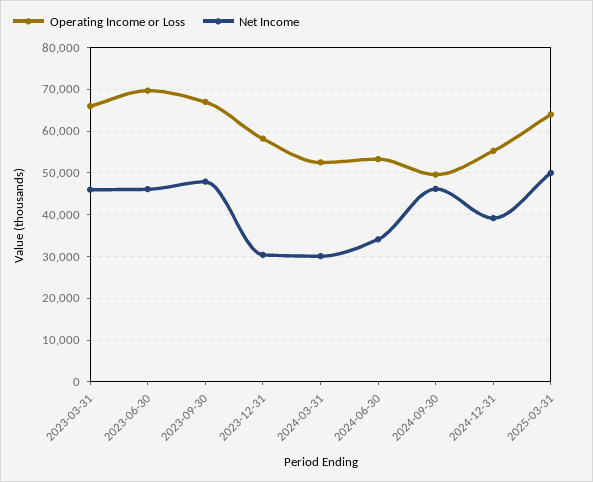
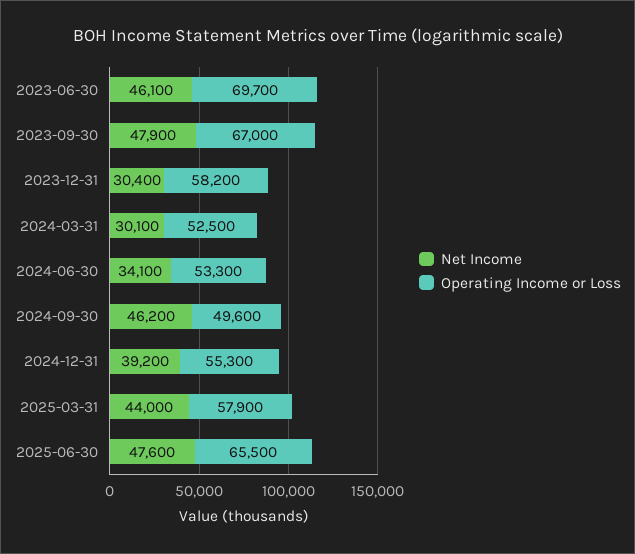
Operating Income or Loss, 2023-03-31: 66000 -> none
Net Income, 2023-03-31: 46000 -> none
Operating Income or Loss, 2025-03-31: 64000 -> 57900
Net Income, 2025-03-31: 50000 -> 44000
Net Income, 2025-06-30: none -> 47600
Operating Income or Loss, 2025-06-30: none -> 65500

